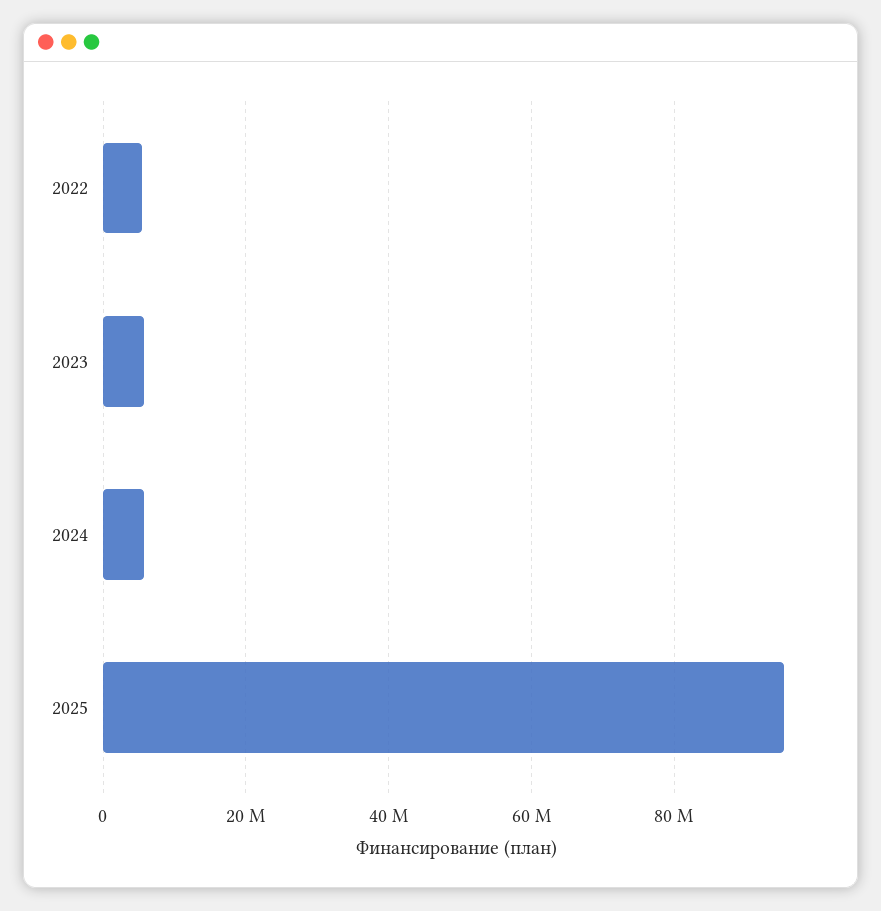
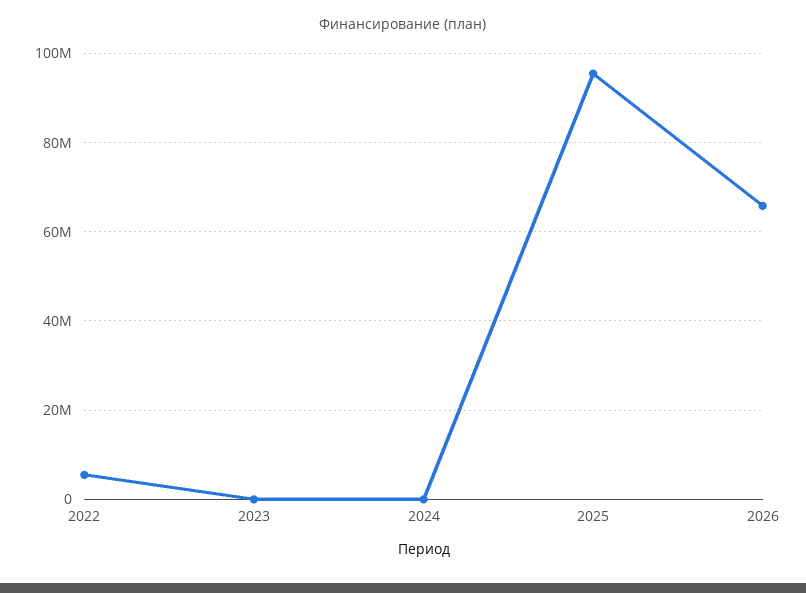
2023: 6000000 -> 0
2024: 6000000 -> 0
2026: none -> 66000000

